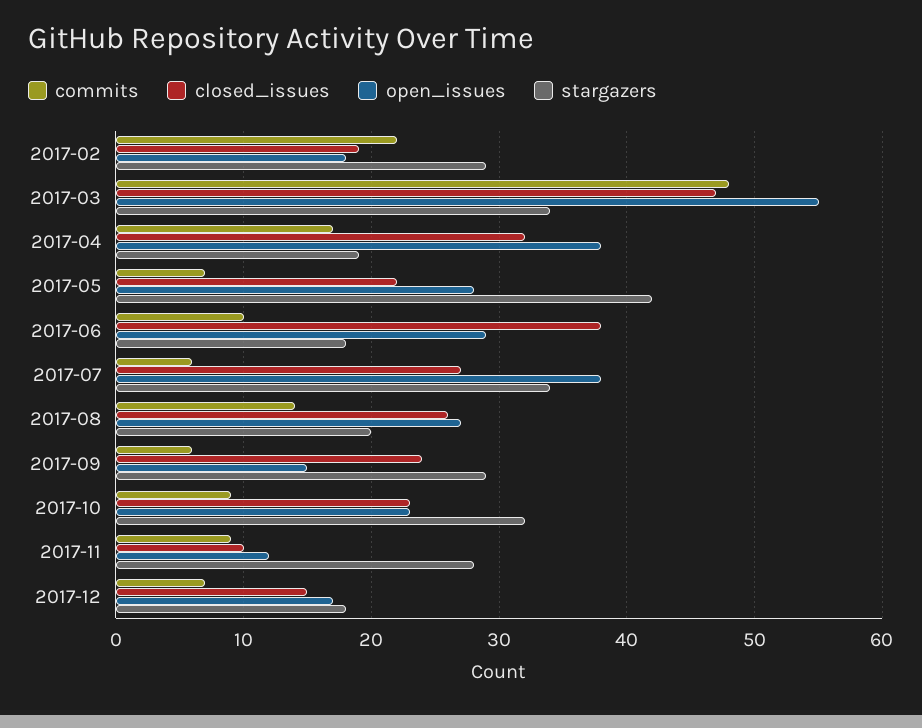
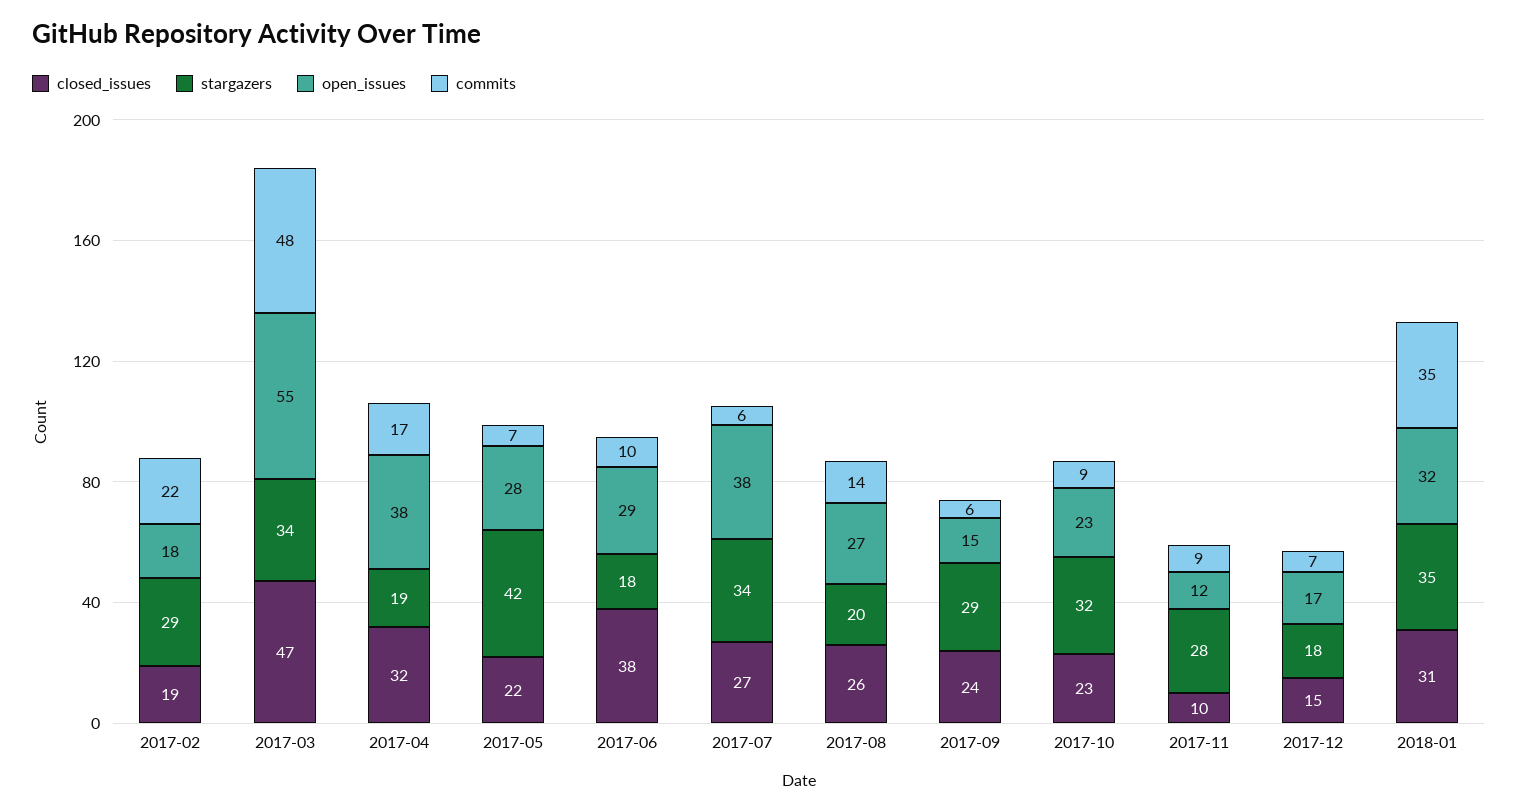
closed_issues, 2018-01: none -> 31
stargazers, 2018-01: none -> 35
open_issues, 2018-01: none -> 32
commits, 2018-01: none -> 35

